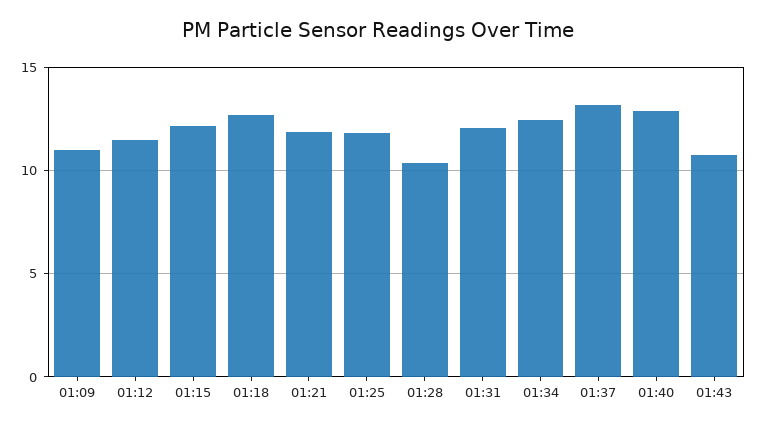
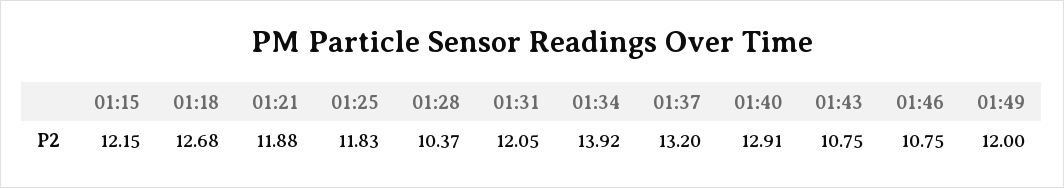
01:09: 11 -> none
01:12: 11.5 -> none
01:34: 12.5 -> 13.92
01:46: none -> 10.75
01:49: none -> 12

